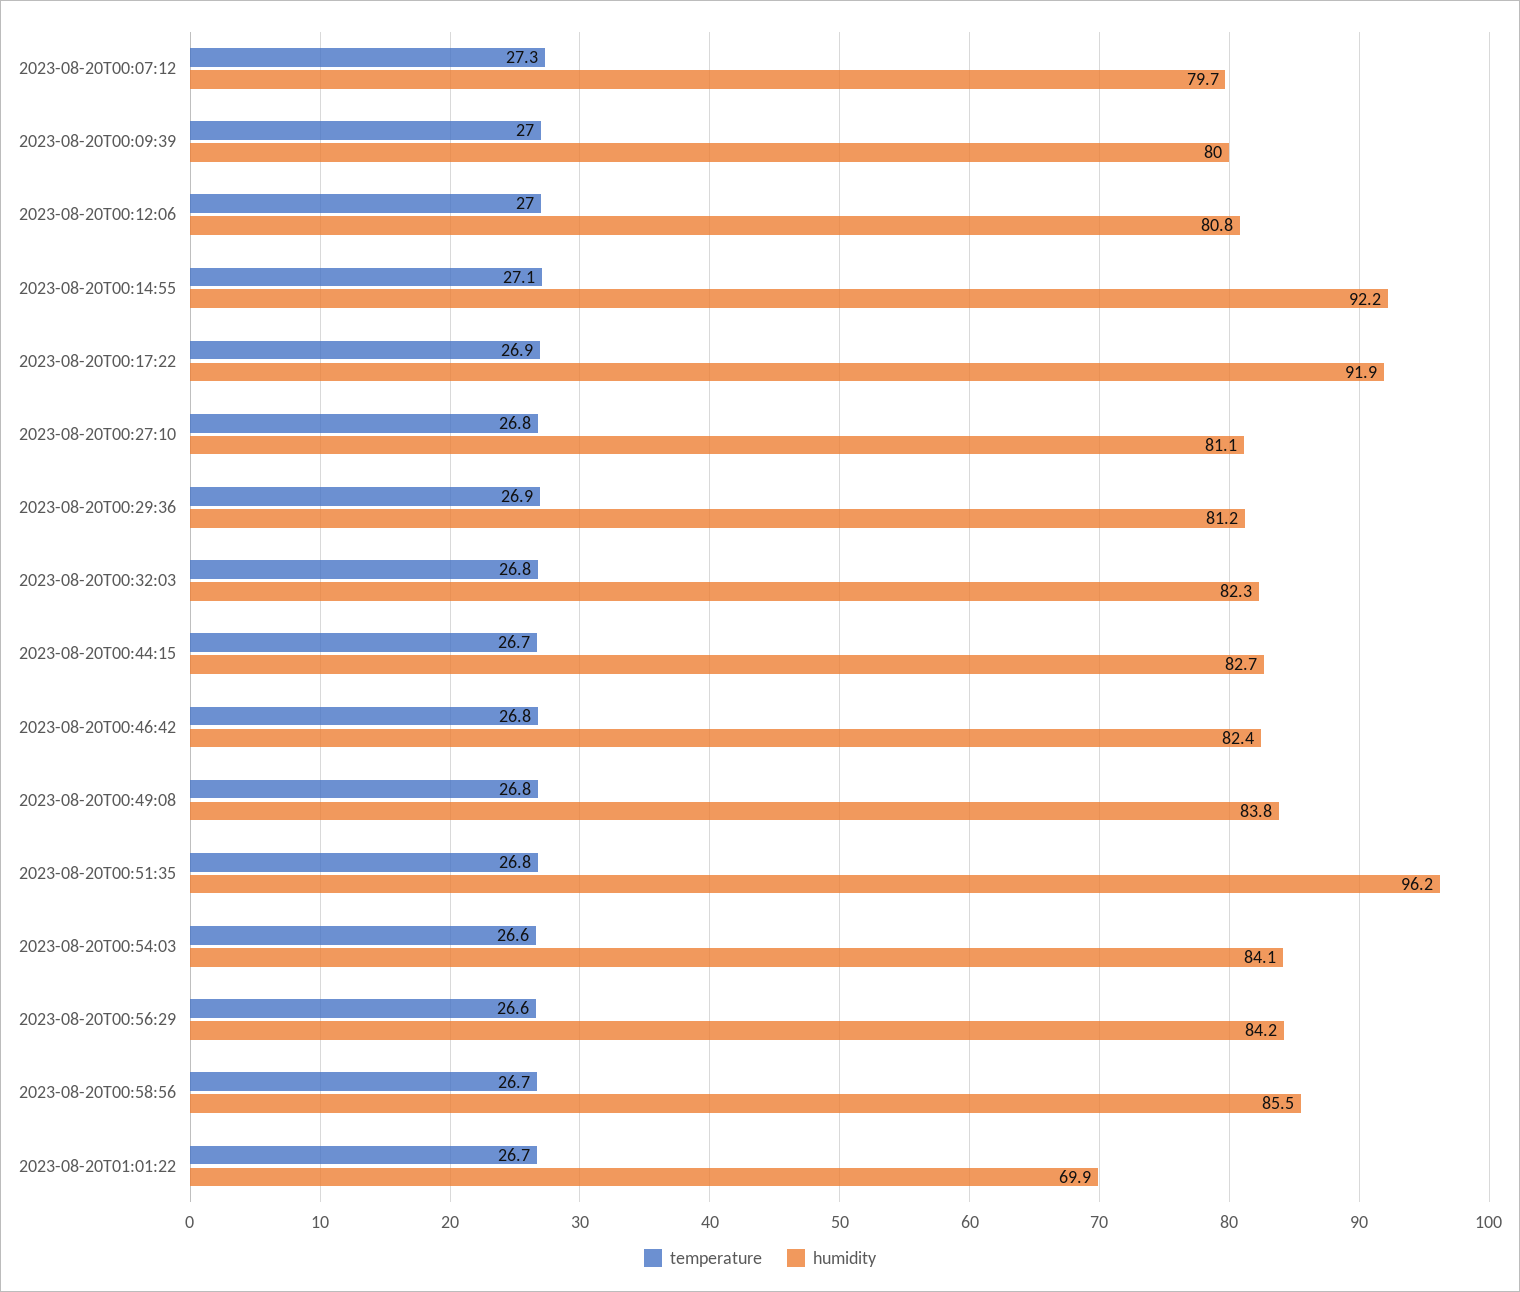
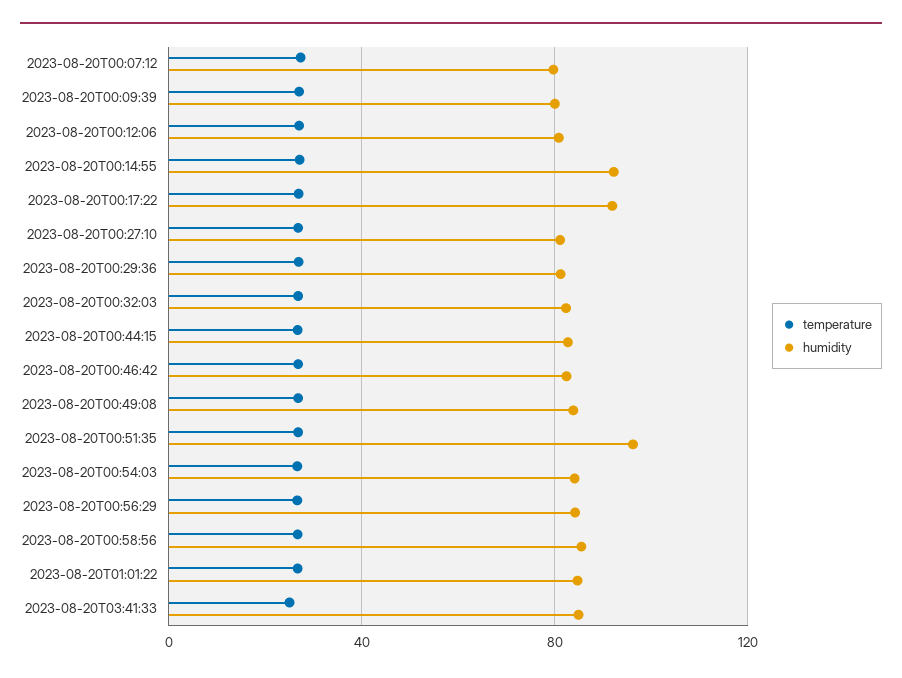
humidity, 2023-08-20T01:01:22: 69.9 -> 85
temperature, 2023-08-20T03:41:33: none -> 25
humidity, 2023-08-20T03:41:33: none -> 85

